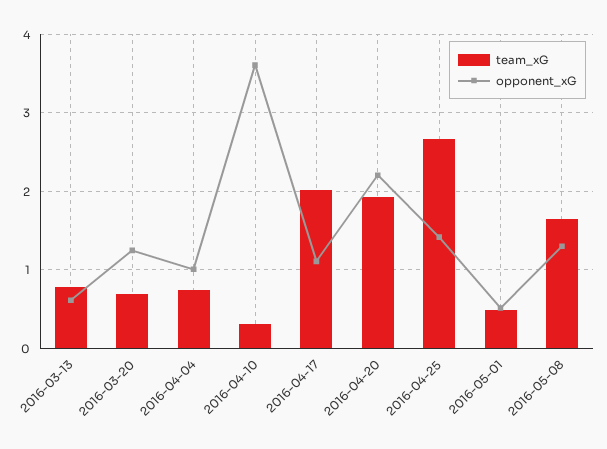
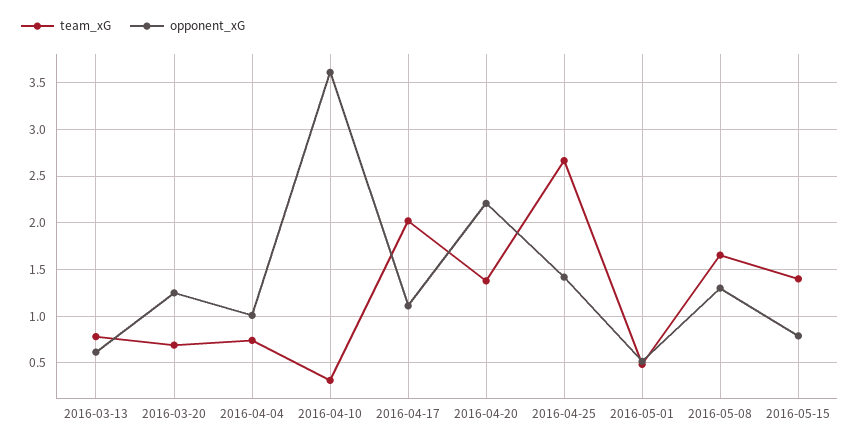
team_xG, 2016-04-20: 1.9 -> 1.4
team_xG, 2016-05-15: none -> 1.4
opponent_xG, 2016-05-15: none -> 0.8

